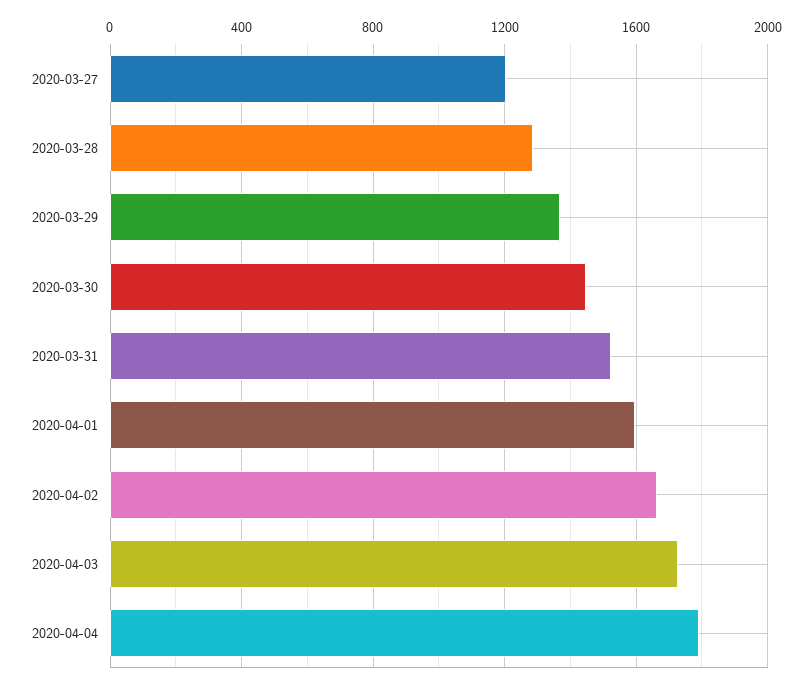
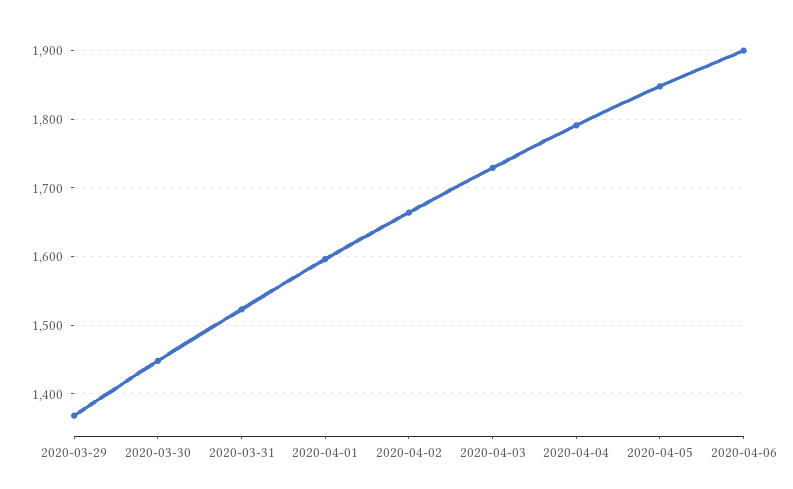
2020-03-27: 1200 -> none
2020-03-28: 1300 -> none
2020-04-05: none -> 1850
2020-04-06: none -> 1900

